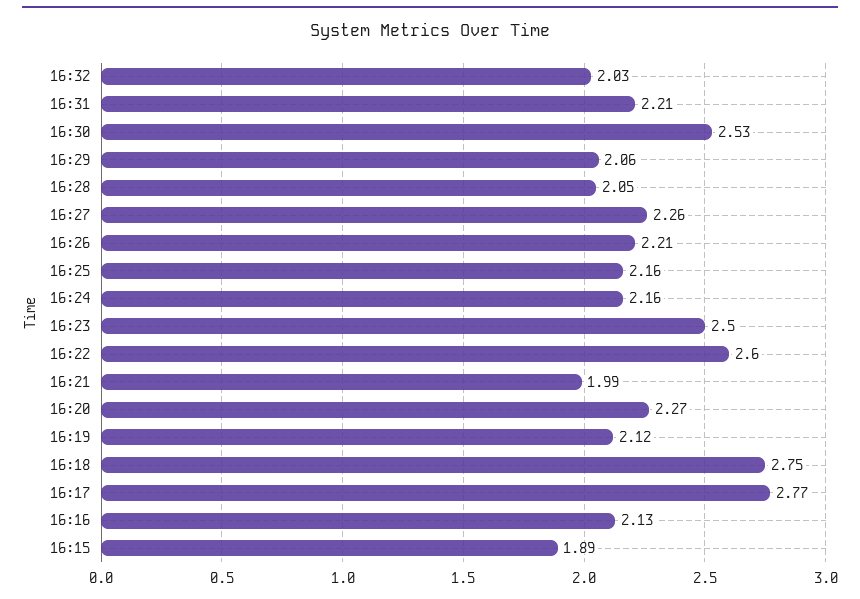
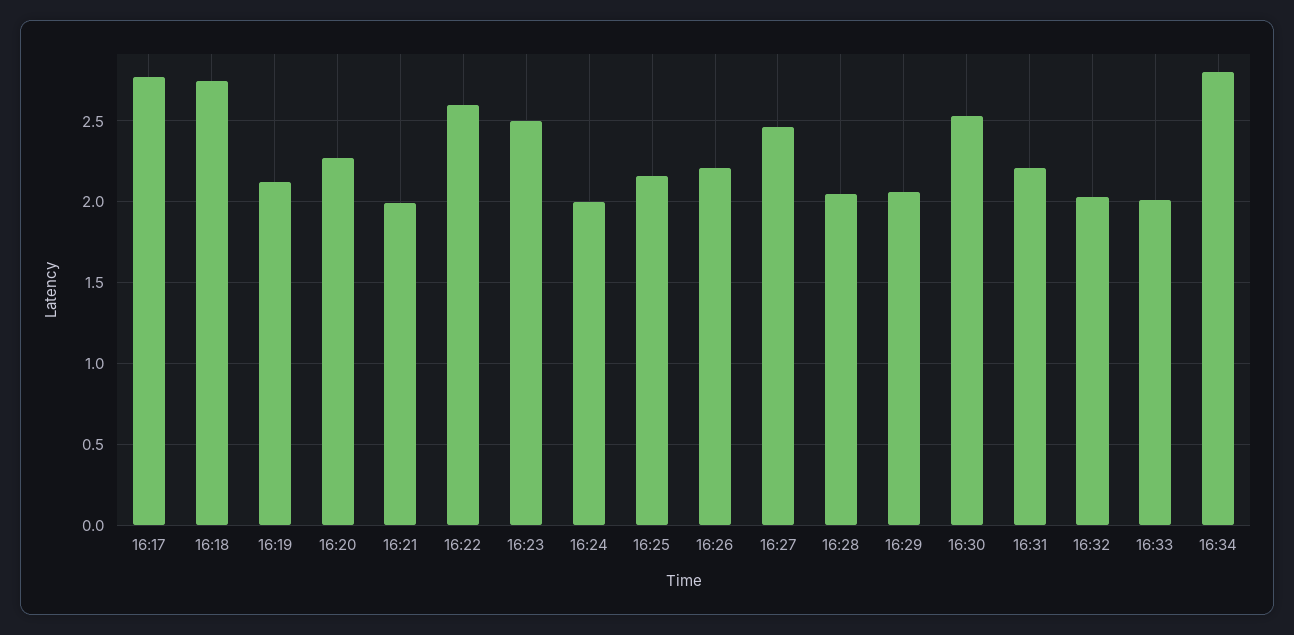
16:27: 2.26 -> 2.45
16:24: 2.16 -> 2
16:16: 2.13 -> none
16:15: 1.89 -> none
16:33: none -> 2
16:34: none -> 2.8

